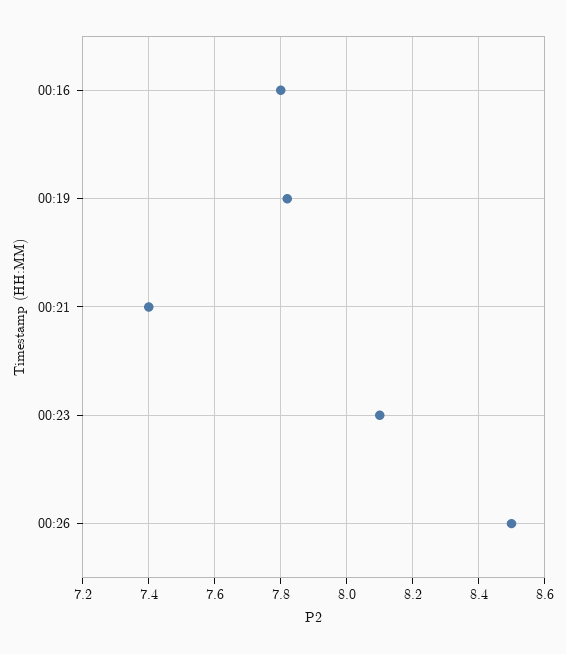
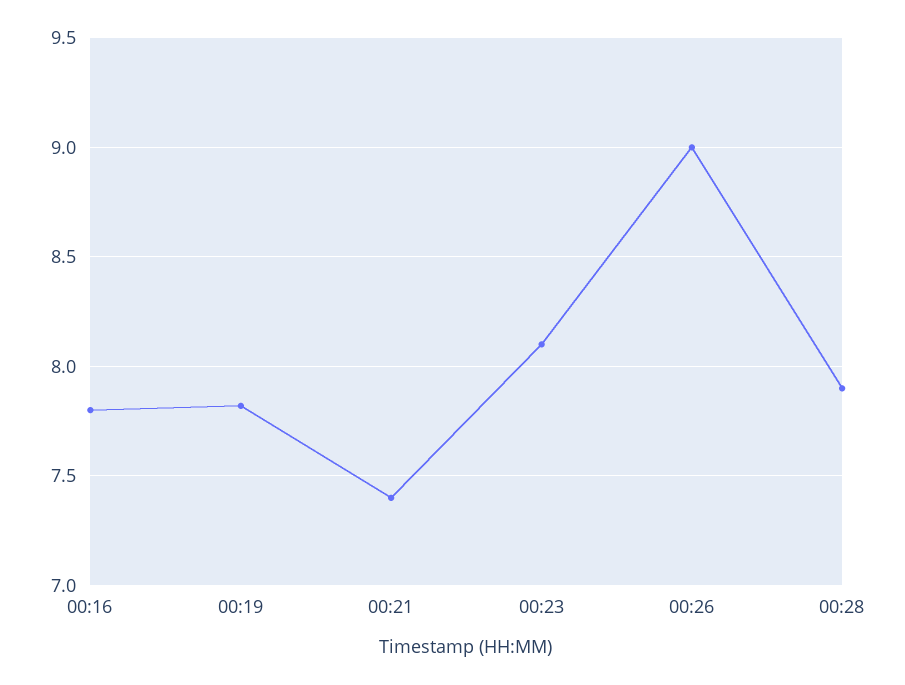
00:26: 8.5 -> 9
00:28: none -> 7.9

